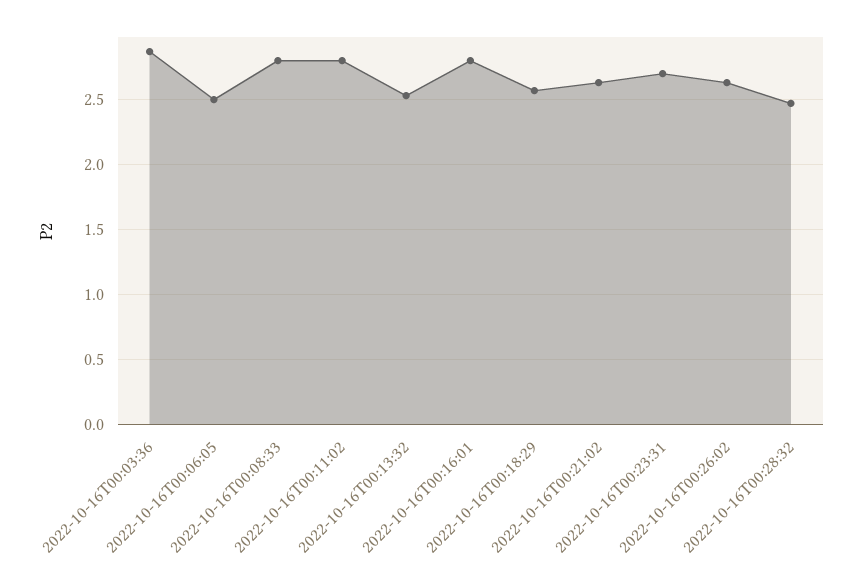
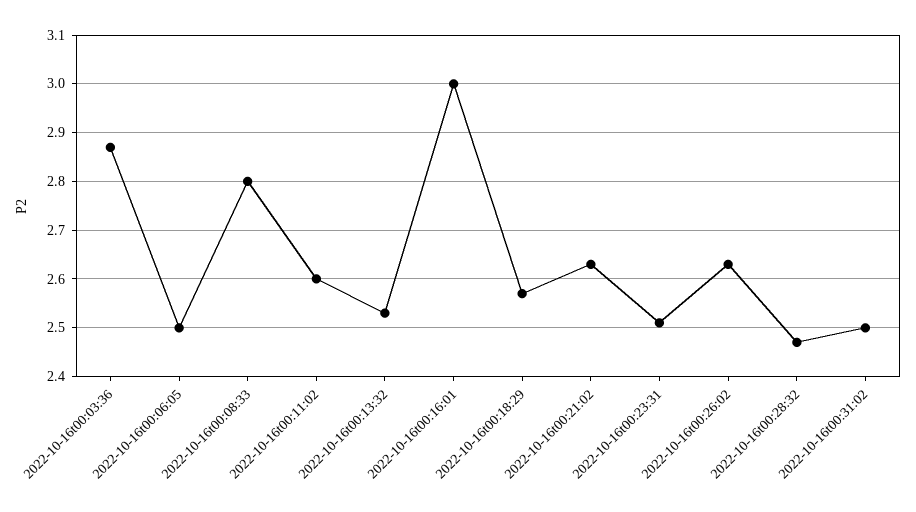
2022-10-16T00:11:02: 2.8 -> 2.6
2022-10-16T00:16:01: 2.8 -> 3
2022-10-16T00:23:31: 2.7 -> 2.5
2022-10-16t00:31:02: none -> 2.5

